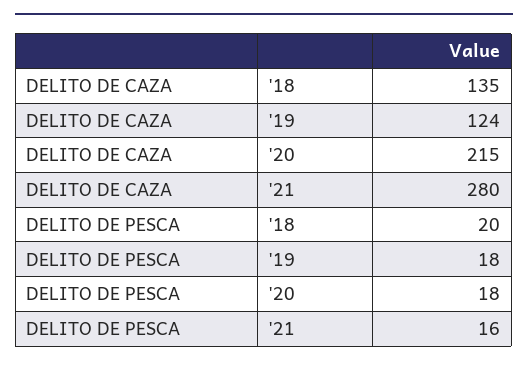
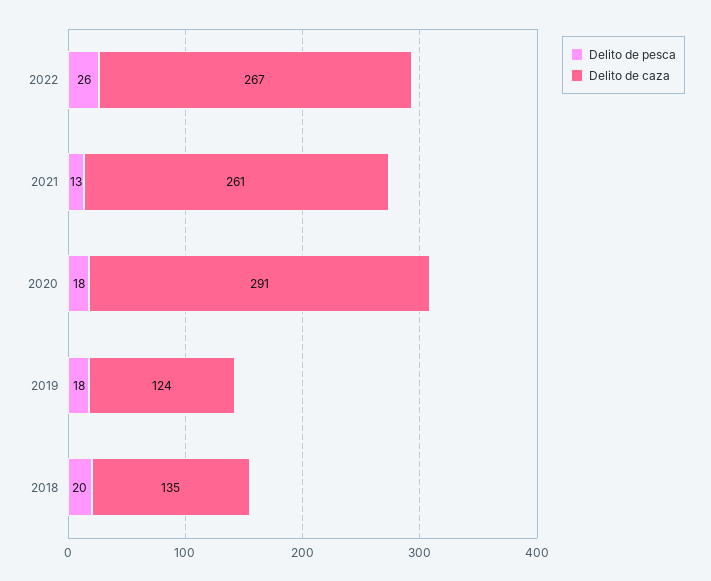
DELITO DE CAZA, '20: 215 -> 291
DELITO DE CAZA, '21: 280 -> 261
DELITO DE PESCA, '21: 16 -> 13
DELITO DE PESCA, 2022: none -> 26
DELITO DE CAZA, 2022: none -> 267

